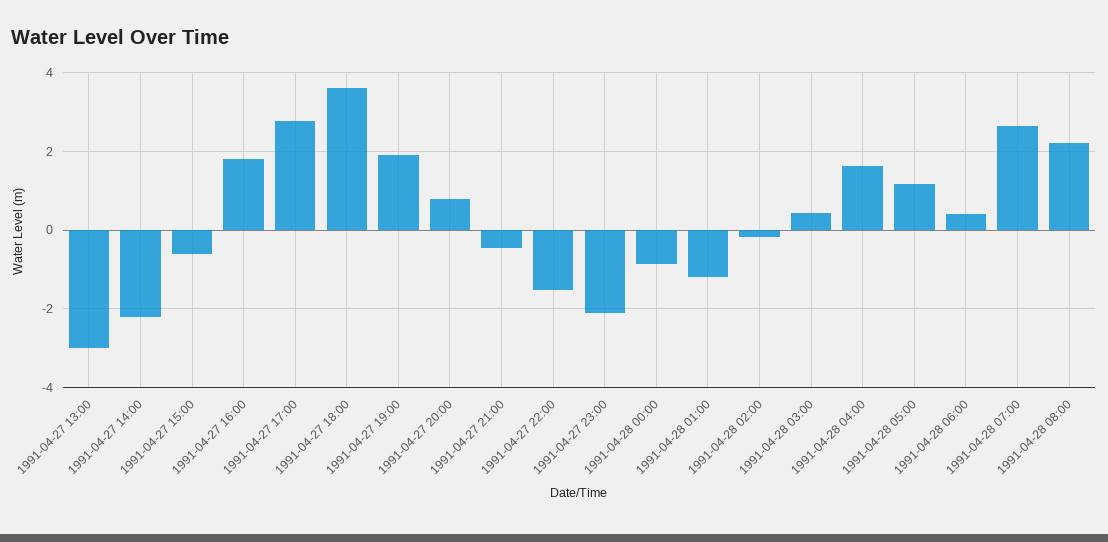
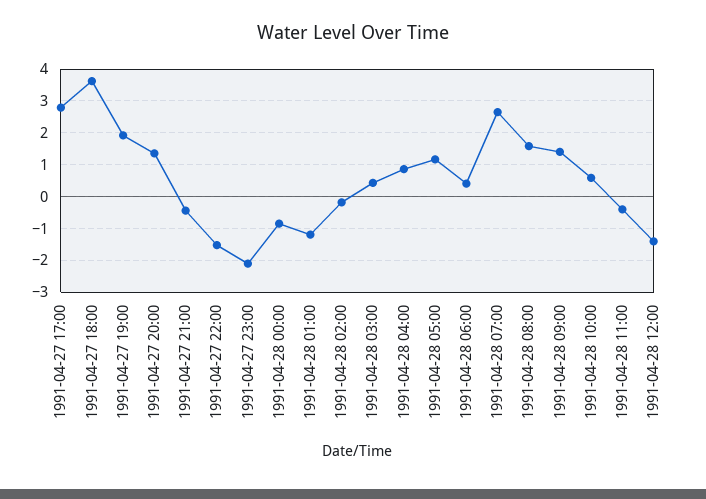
1991-04-27 13:00: -3 -> none
1991-04-27 14:00: -2.2 -> none
1991-04-27 15:00: -0.6 -> none
1991-04-27 16:00: 1.8 -> none
1991-04-27 20:00: 0.8 -> 1.4
1991-04-28 04:00: 1.6 -> 0.8
1991-04-28 08:00: 2.2 -> 1.6
1991-04-28 09:00: none -> 1.4
1991-04-28 10:00: none -> 0.6
1991-04-28 11:00: none -> -0.4
1991-04-28 12:00: none -> -1.4

